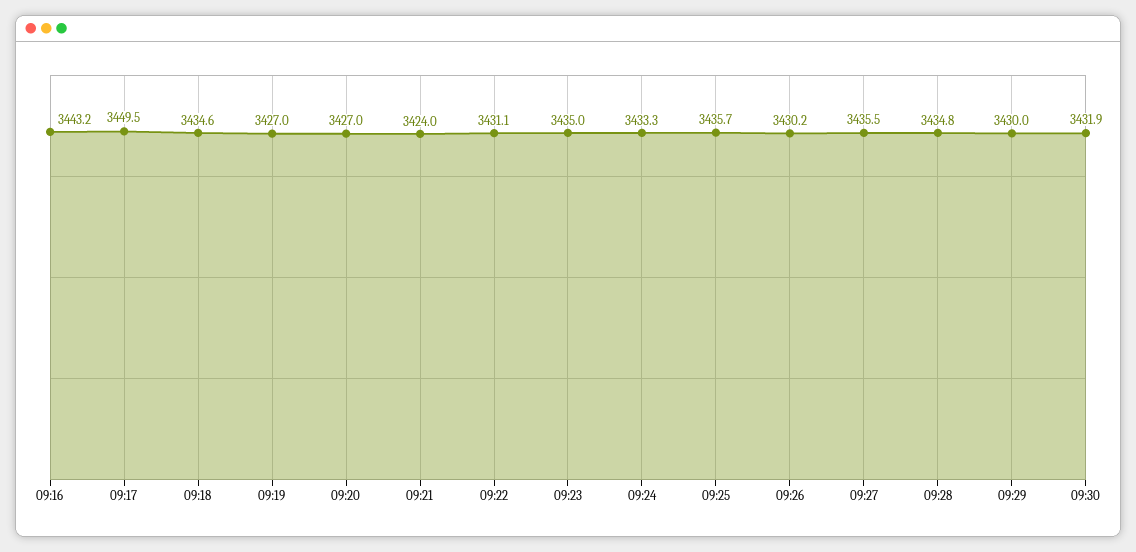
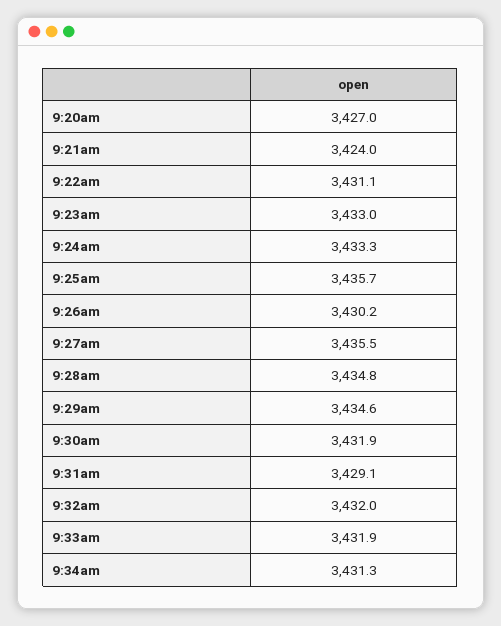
09:16: 3443.2 -> none
09:17: 3449.5 -> none
09:18: 3434.6 -> none
09:19: 3427 -> none
09:23: 3435 -> 3433
09:29: 3430 -> 3434.6
9:31am: none -> 3429.1
9:32am: none -> 3432
9:33am: none -> 3431.9
9:34am: none -> 3431.3

